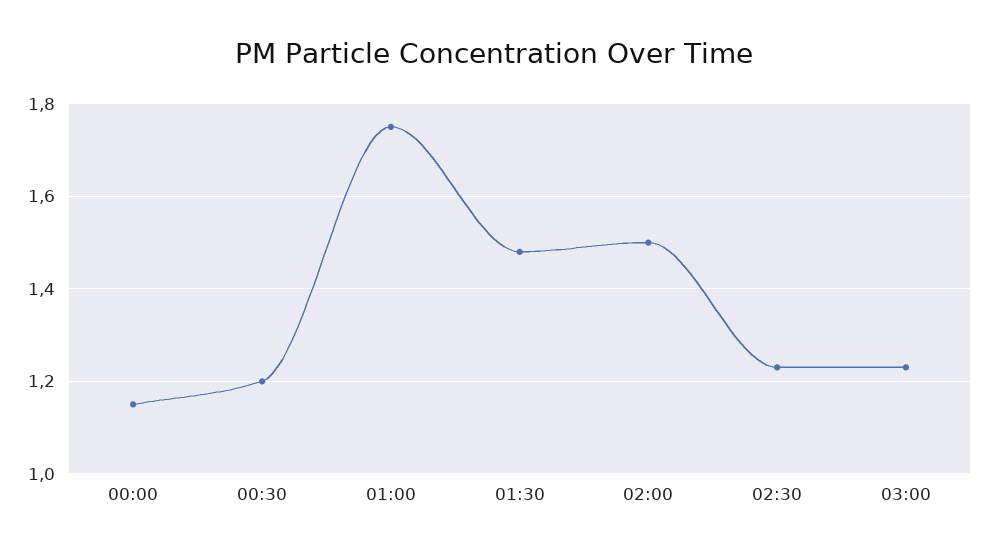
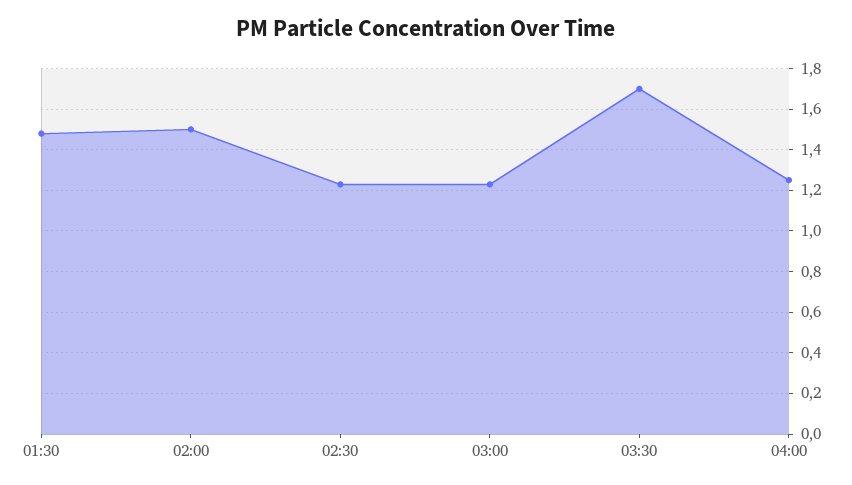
00:00: 1.15 -> none
00:30: 1.2 -> none
01:00: 1.75 -> none
03:30: none -> 1.7
04:00: none -> 1.25

